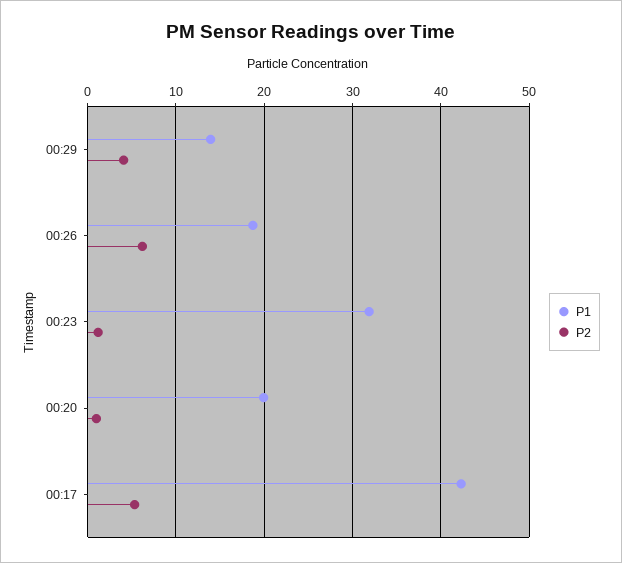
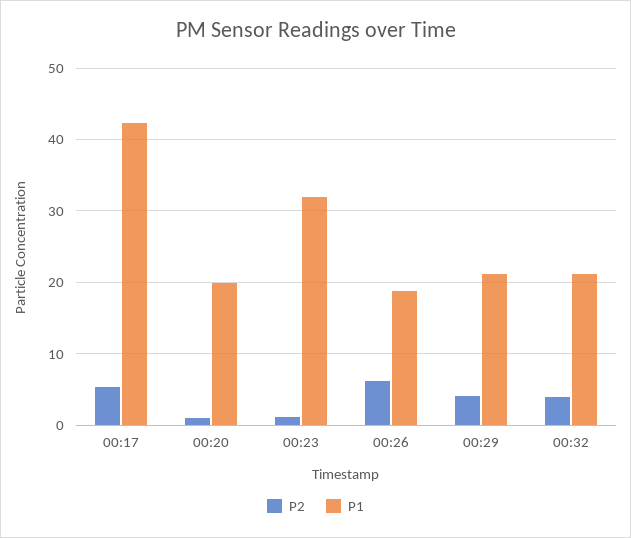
P1, 00:29: 14 -> 21
P2, 00:32: none -> 4
P1, 00:32: none -> 21

